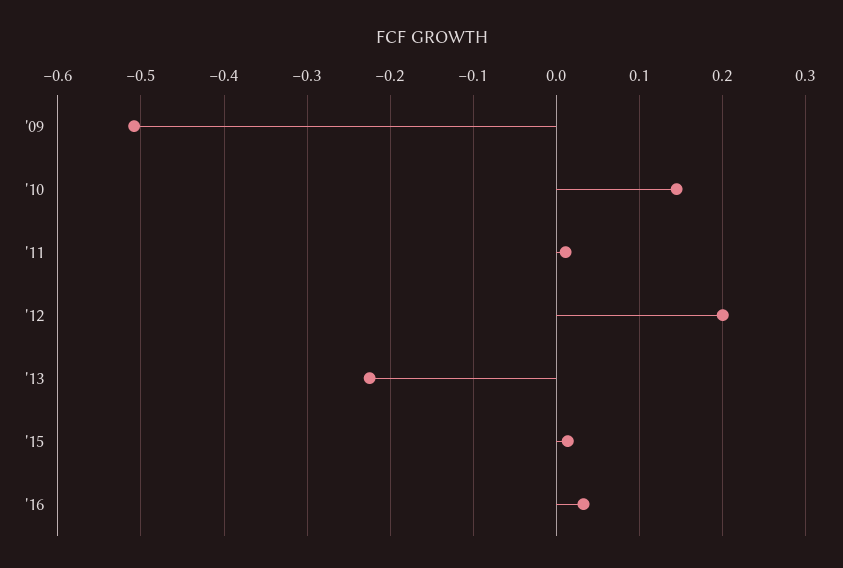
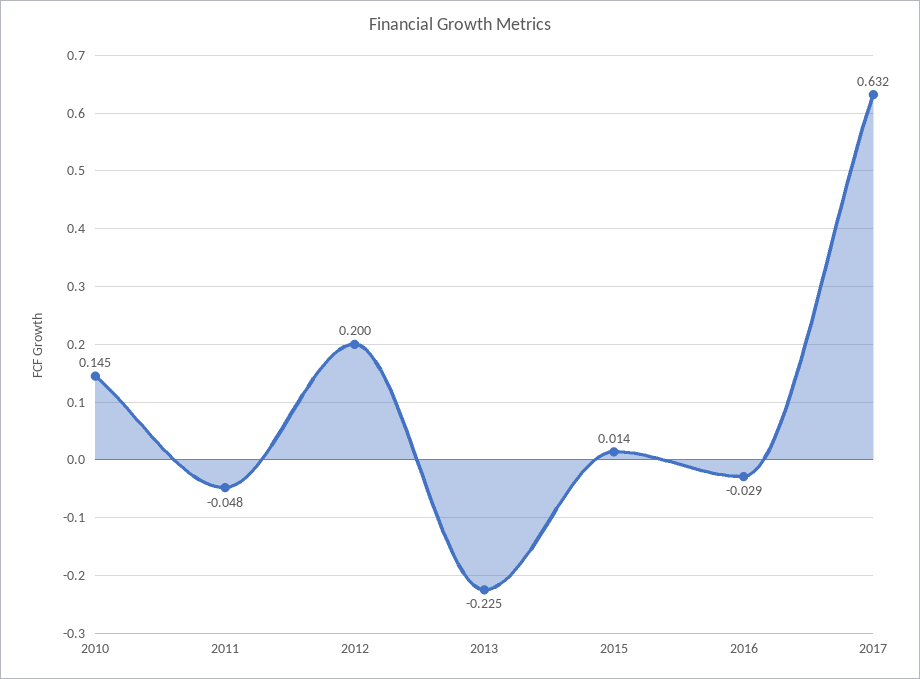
'09: -0.51 -> none
'11: 0.01 -> -0.048
'16: 0.03 -> -0.029
2017: none -> 0.632

